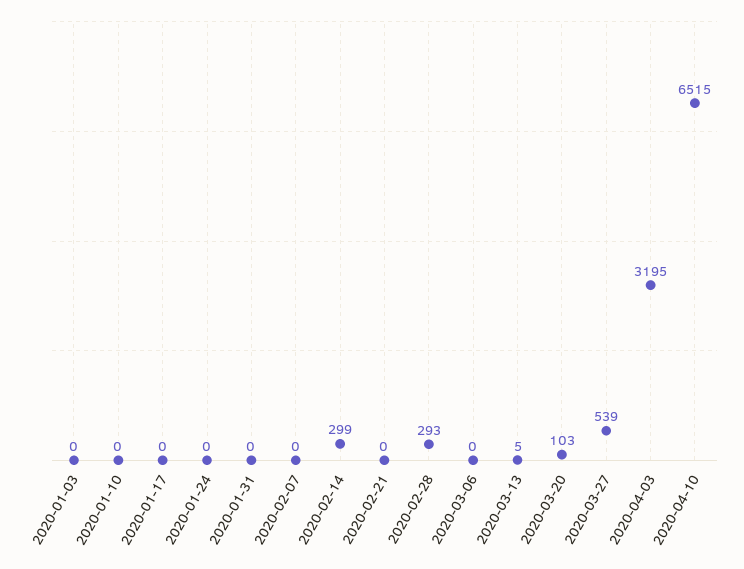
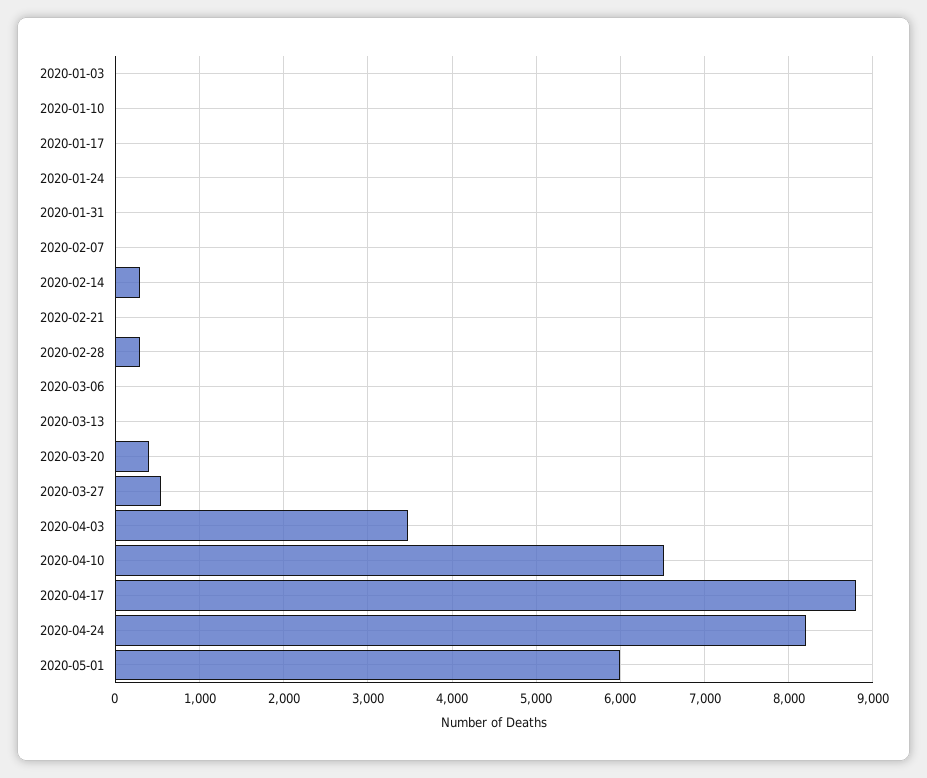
2020-03-20: 103 -> 400
2020-04-03: 3195 -> 3500
2020-04-17: none -> 8800
2020-04-24: none -> 8200
2020-05-01: none -> 6000

